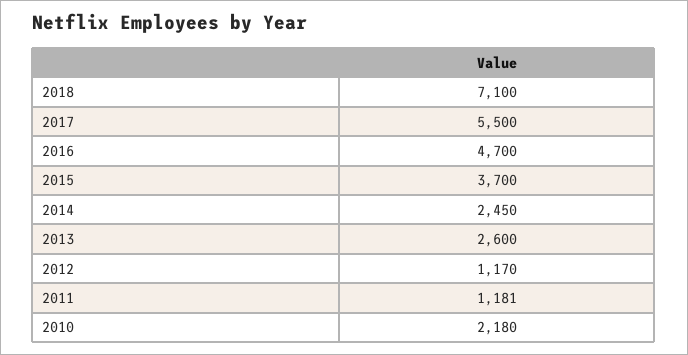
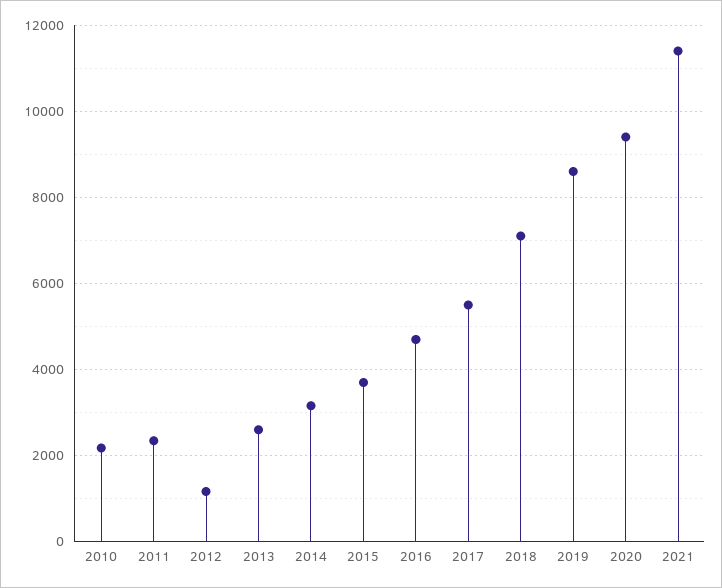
2014: 2450 -> 3200
2011: 1181 -> 2400
2019: none -> 8600
2020: none -> 9400
2021: none -> 11400

